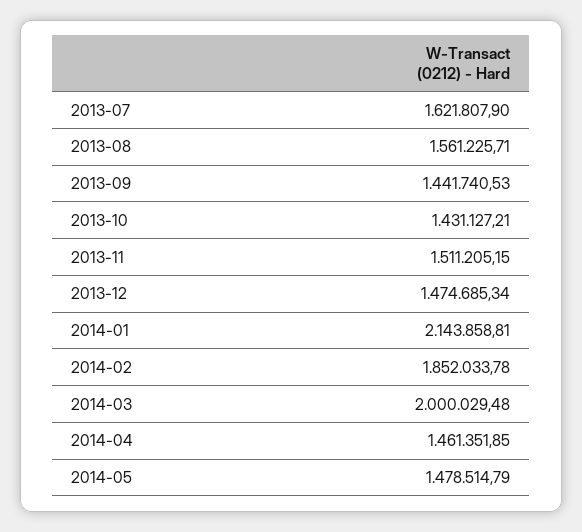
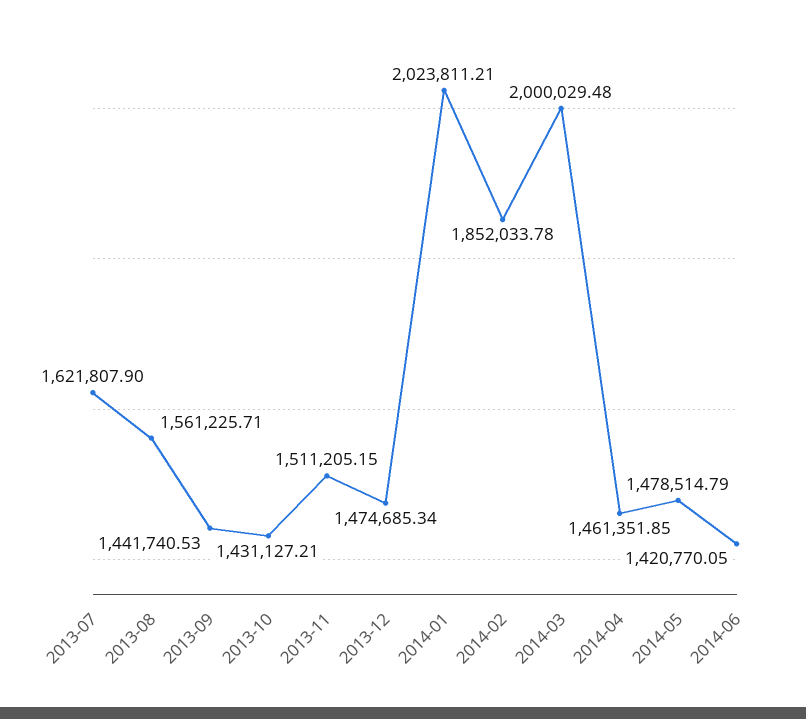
2014-01: 2143858.81 -> 2023811.21
2014-06: none -> 1420770.05

